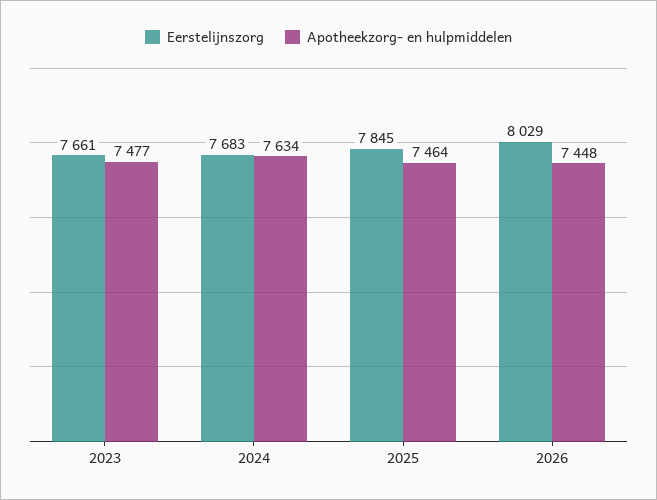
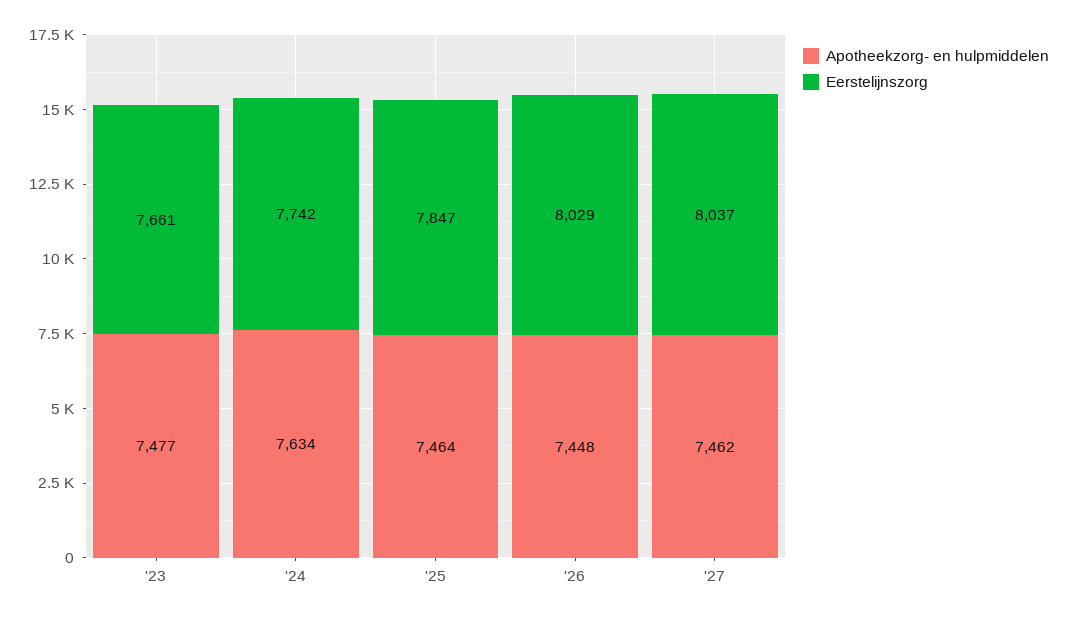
Eerstelijnszorg, 2024: 7683 -> 7742
Eerstelijnszorg, 2025: 7845 -> 7847
Apotheekzorg- en hulpmiddelen, '27: none -> 7462
Eerstelijnszorg, '27: none -> 8037

